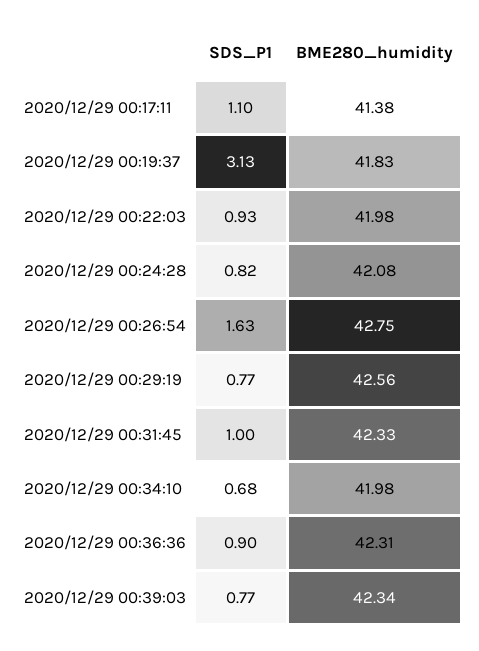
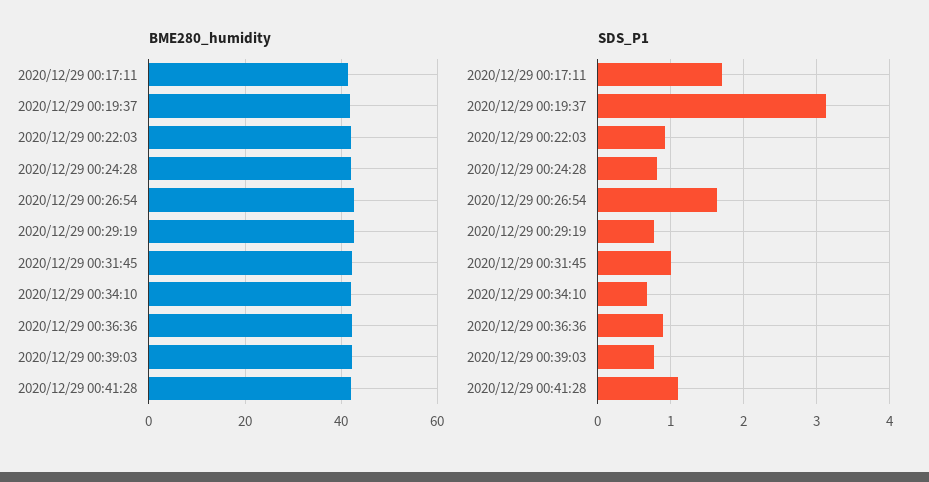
SDS_P1, 2020/12/29 00:17:11: 1.1 -> 1.7
BME280_humidity, 2020/12/29 00:41:28: none -> 42
SDS_P1, 2020/12/29 00:41:28: none -> 1.1

